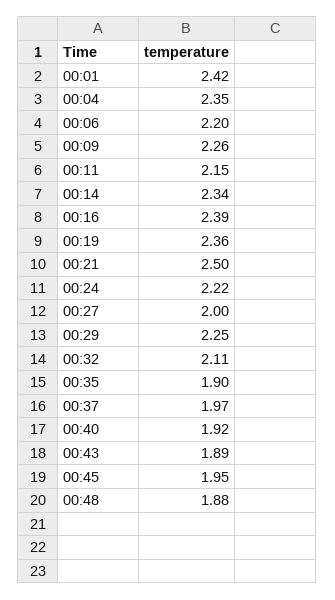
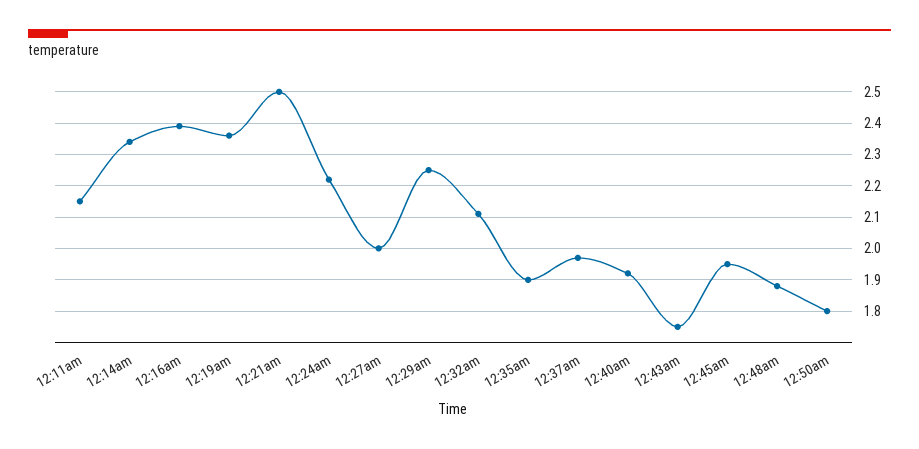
00:01: 2.42 -> none
00:04: 2.35 -> none
00:06: 2.2 -> none
00:09: 2.26 -> none
00:43: 1.89 -> 1.75
12:50am: none -> 1.8

